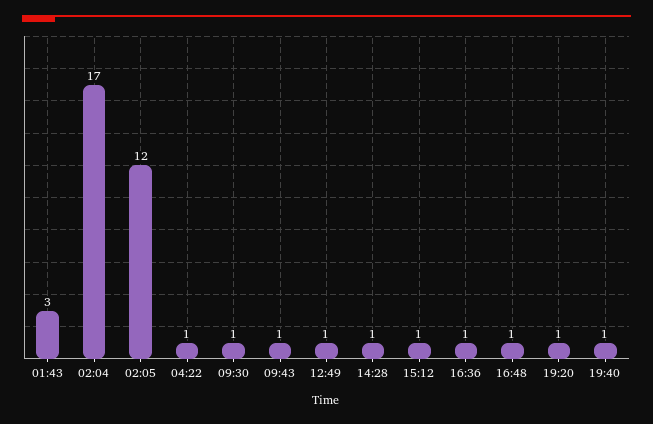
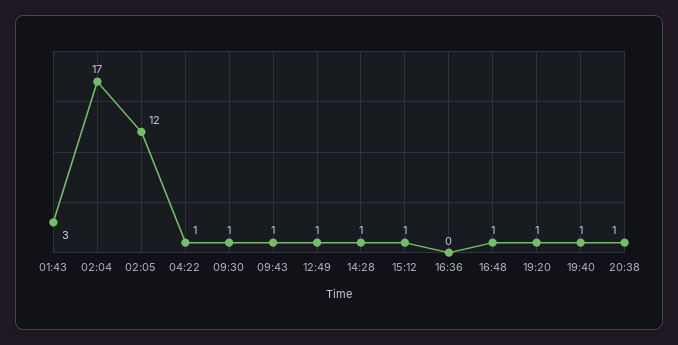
16:36: 1 -> 0
20:38: none -> 1

